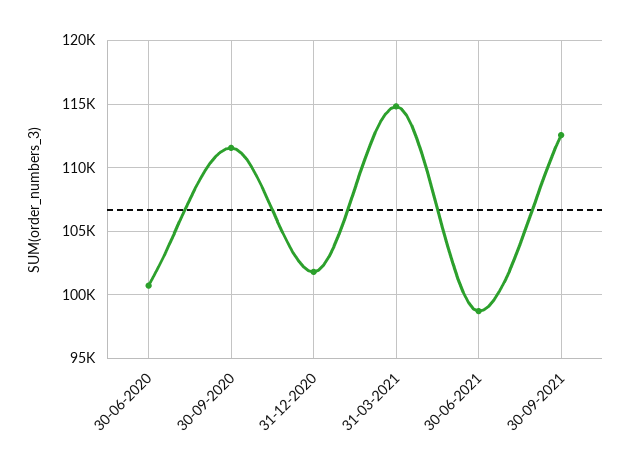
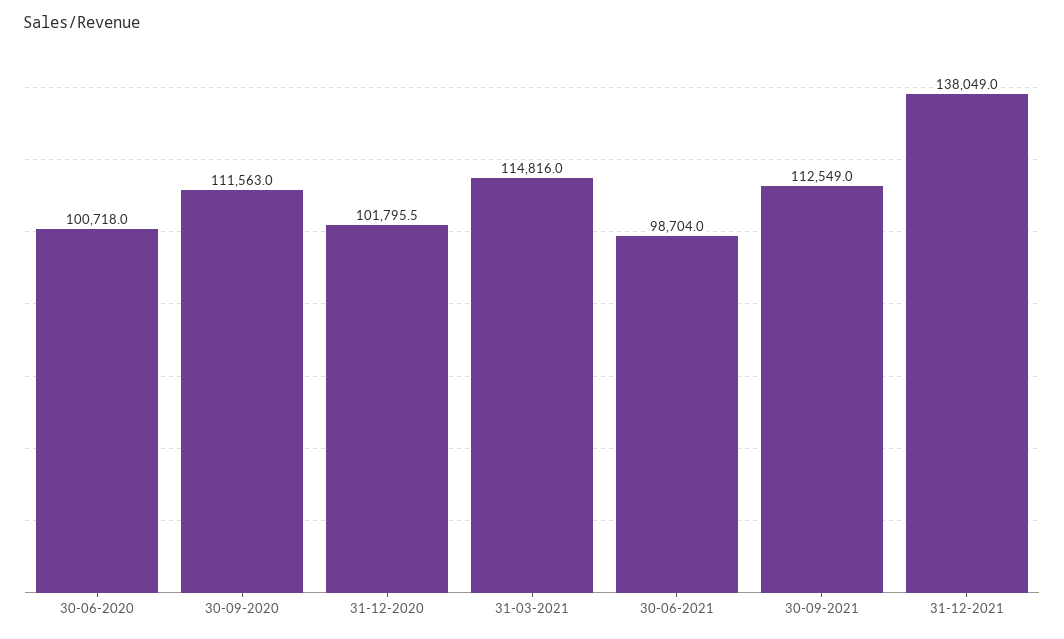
31-12-2021: none -> 138049

